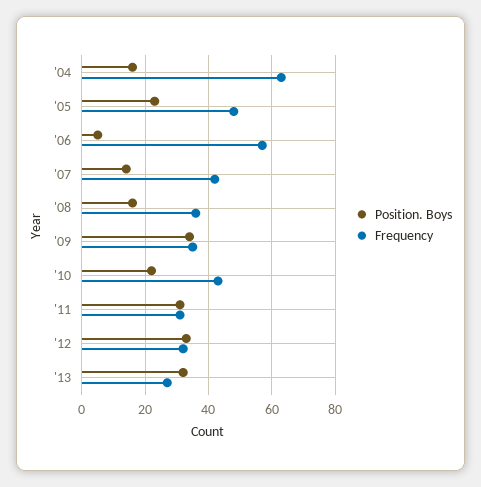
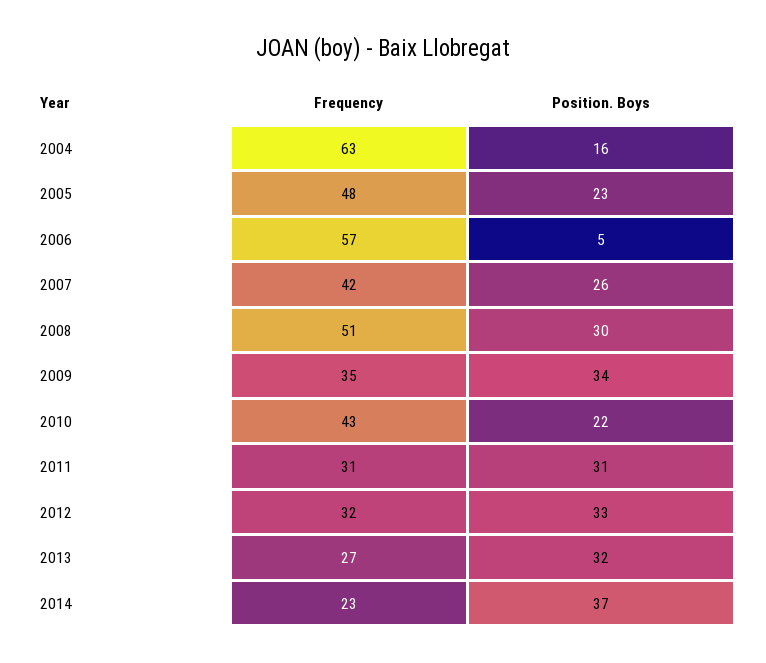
Position. Boys, '07: 15 -> 26
Position. Boys, '08: 15 -> 30
Frequency, '08: 35 -> 51
Frequency, 2014: none -> 23
Position. Boys, 2014: none -> 37

